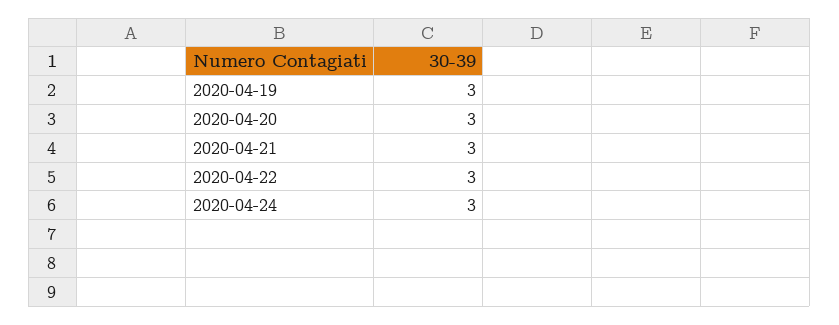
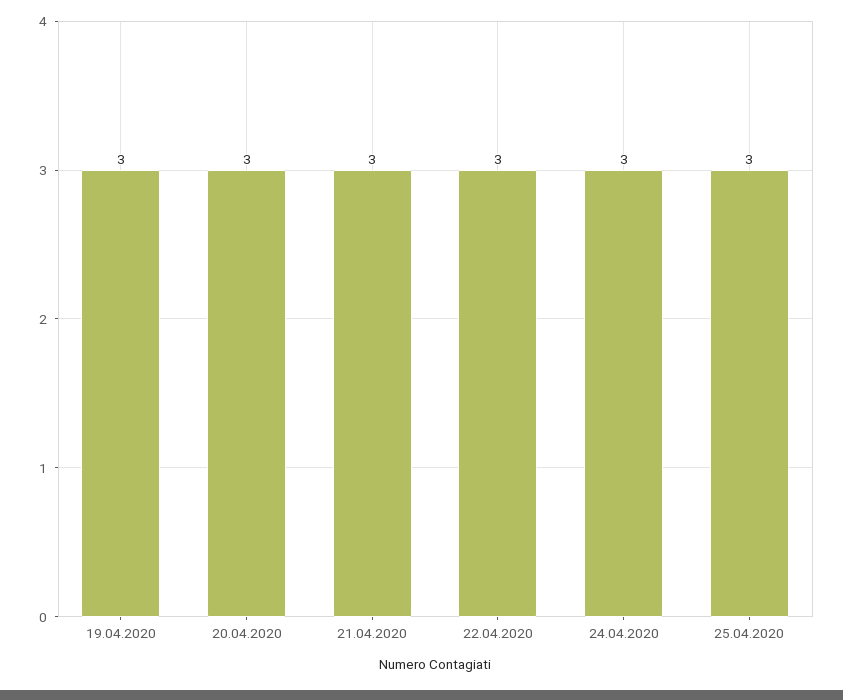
25.04.2020: none -> 3

